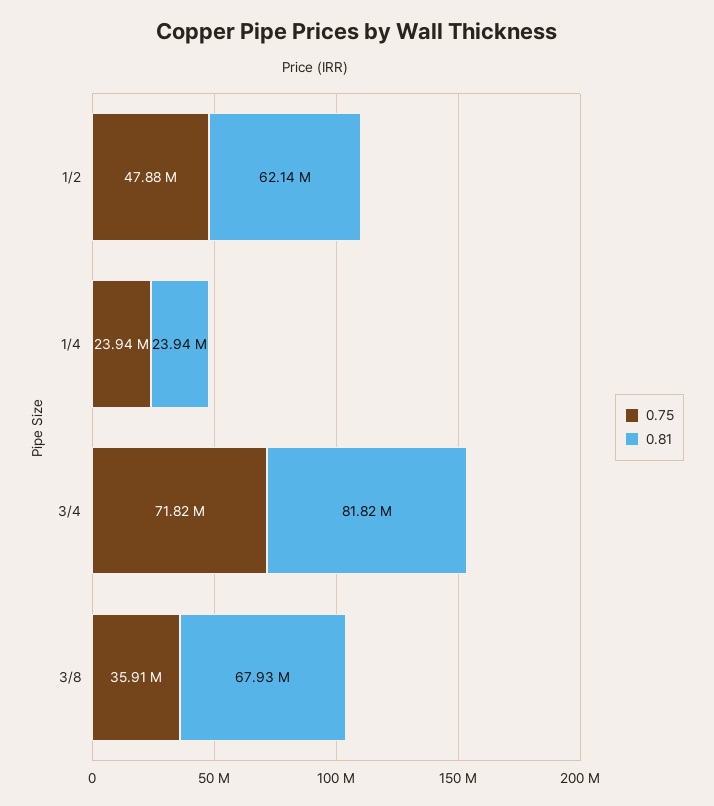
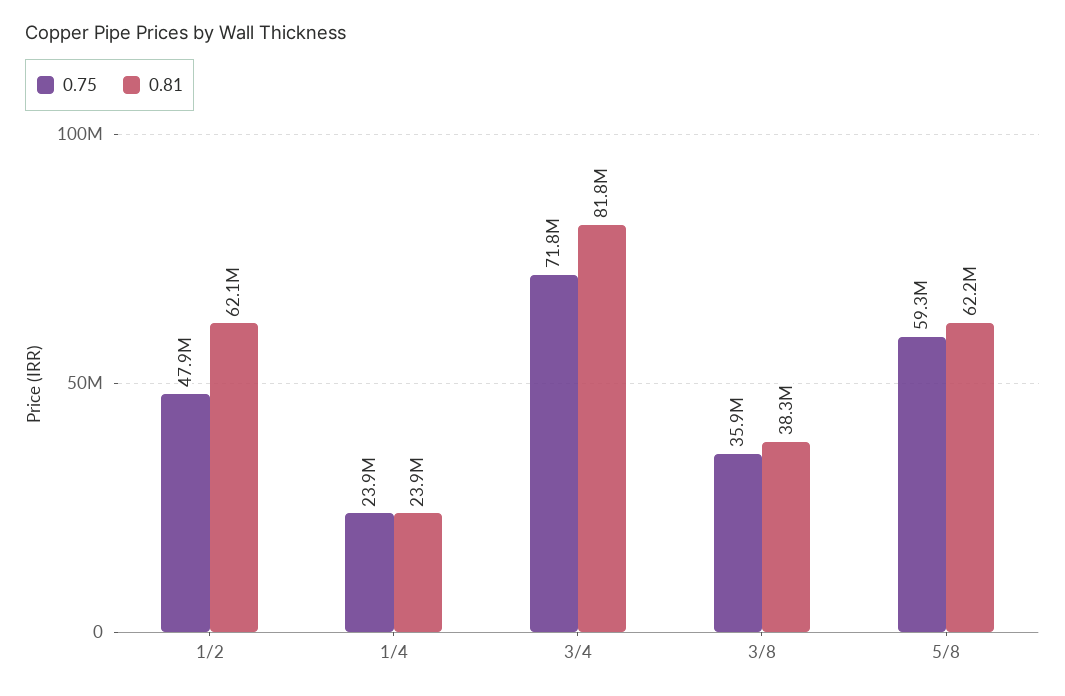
0.81, 3/8: 67930000 -> 38300000
0.75, 5/8: none -> 59300000
0.81, 5/8: none -> 62200000

